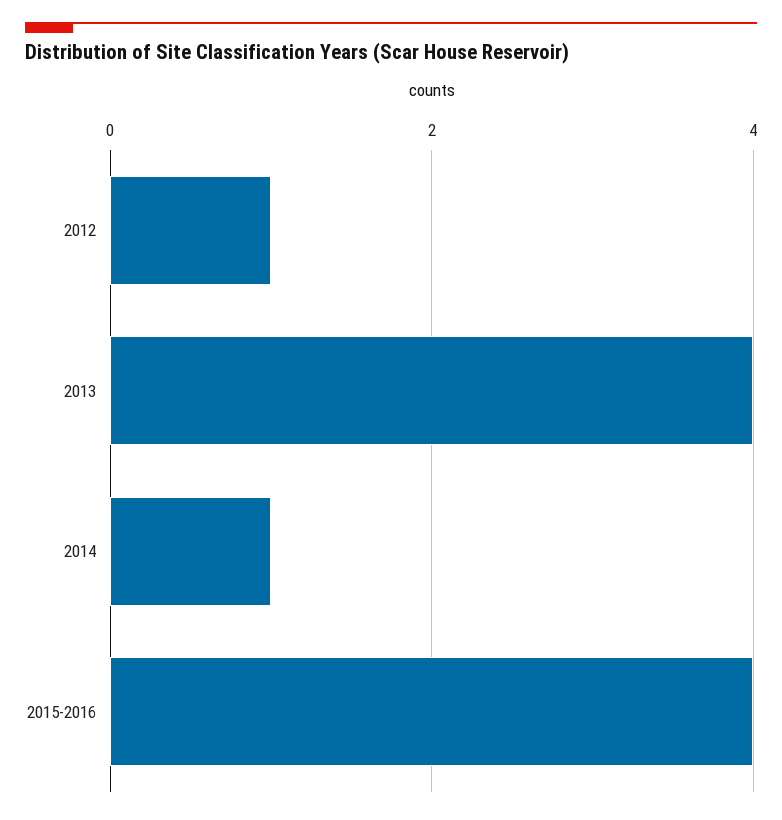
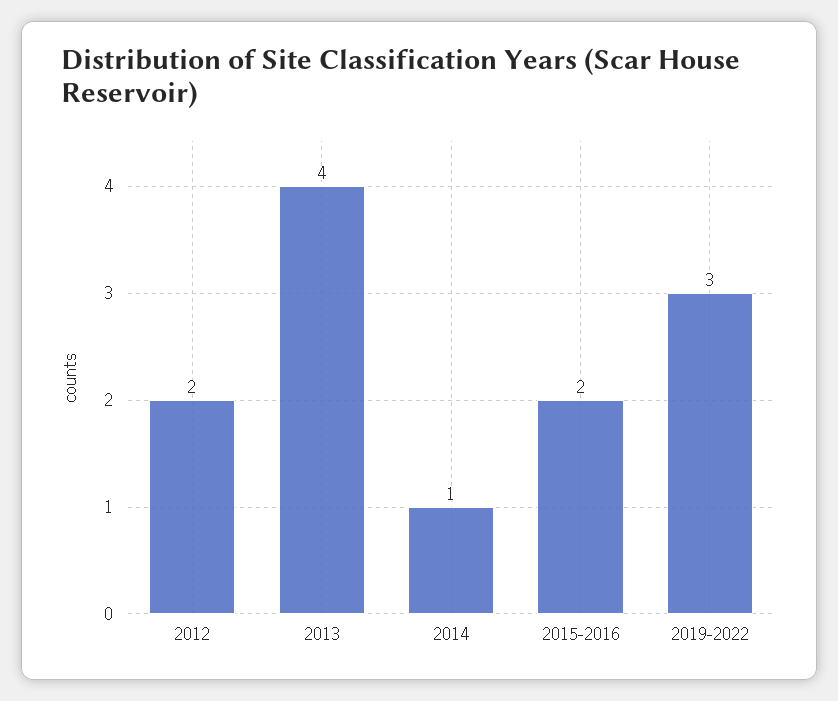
2012: 1 -> 2
2015-2016: 4 -> 2
2019-2022: none -> 3

